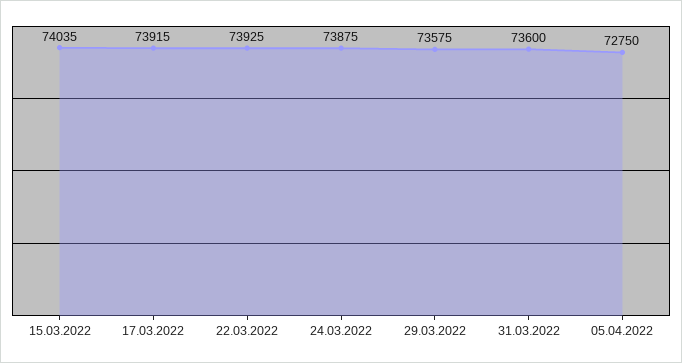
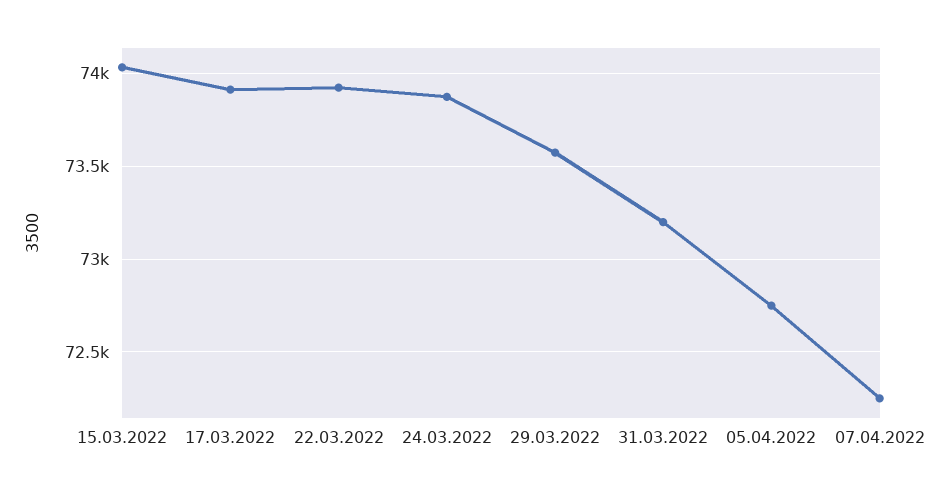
31.03.2022: 73600 -> 73200
07.04.2022: none -> 72250

